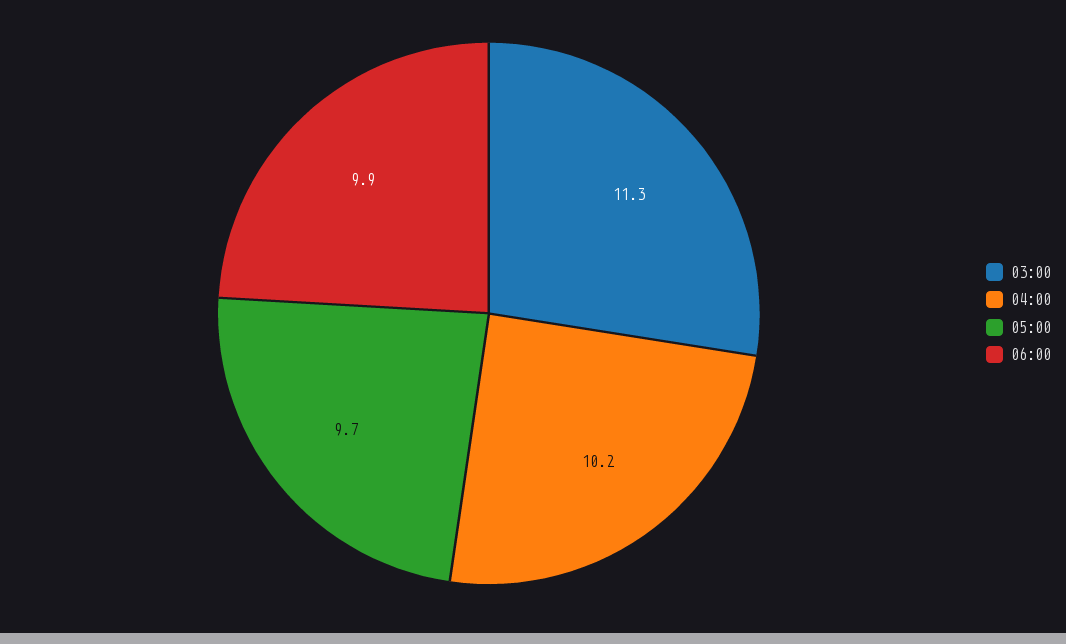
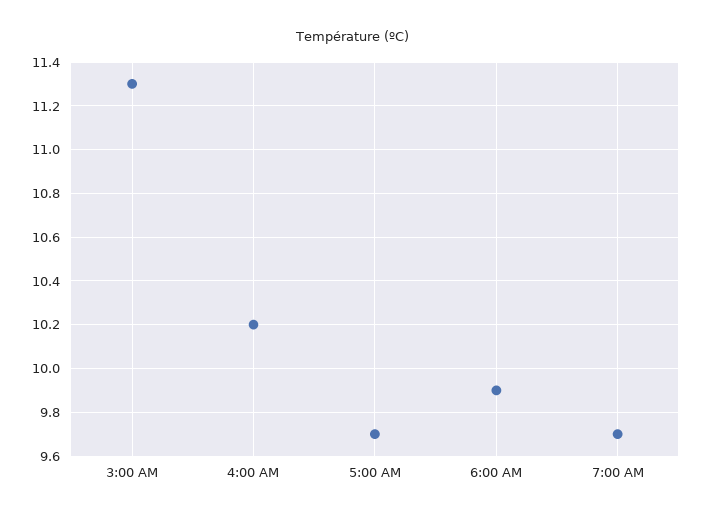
7:00 AM: none -> 9.7

